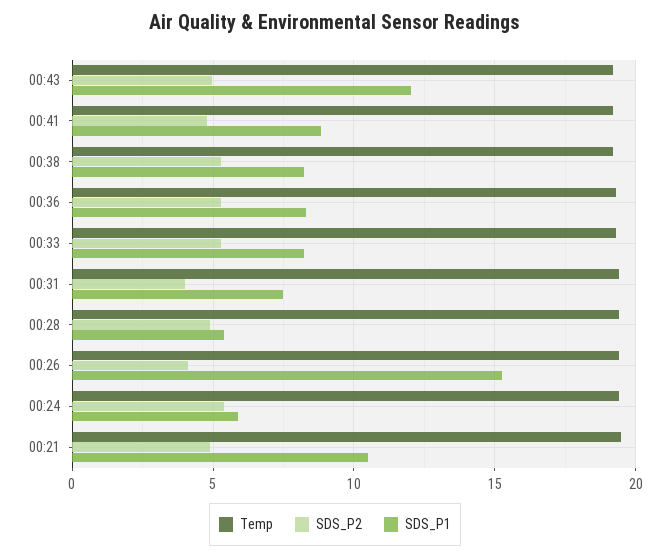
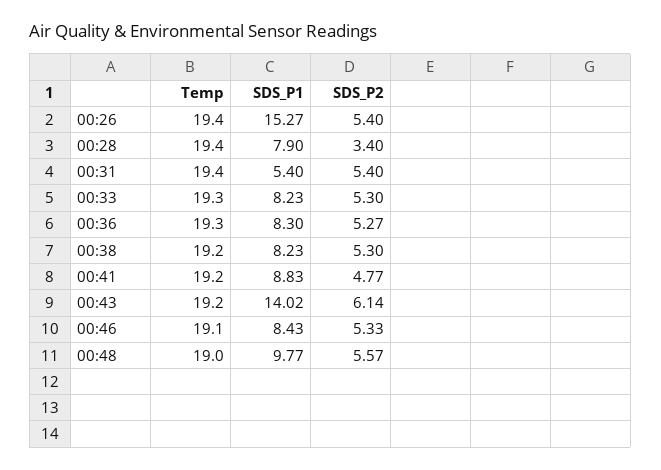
SDS_P2, 00:43: 5 -> 6.14
SDS_P1, 00:43: 12 -> 14.02
SDS_P2, 00:31: 4 -> 5.4
SDS_P1, 00:31: 7.5 -> 5.4
SDS_P2, 00:28: 5 -> 3.4
SDS_P1, 00:28: 5.5 -> 7.9
SDS_P2, 00:26: 4 -> 5.4
Temp, 00:24: 19.5 -> none
SDS_P2, 00:24: 5.5 -> none
SDS_P1, 00:24: 6 -> none
Temp, 00:21: 19.5 -> none
SDS_P2, 00:21: 5 -> none
SDS_P1, 00:21: 10.5 -> none
Temp, 00:46: none -> 19.1
SDS_P1, 00:46: none -> 8.43
SDS_P2, 00:46: none -> 5.33
Temp, 00:48: none -> 19
SDS_P1, 00:48: none -> 9.77
SDS_P2, 00:48: none -> 5.57

